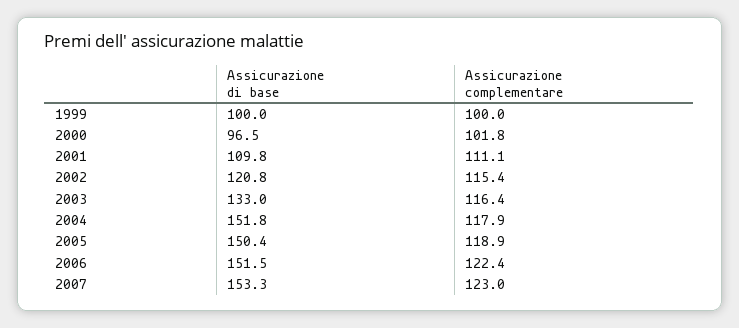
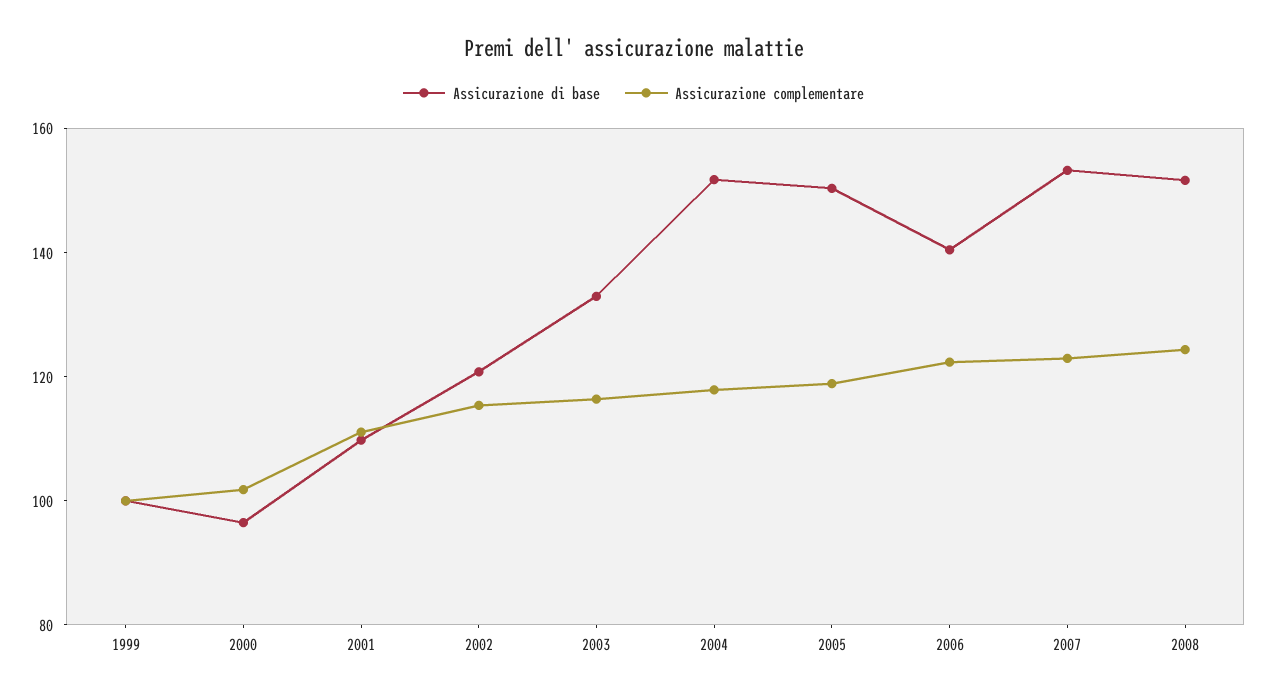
Assicurazione di base, 2006: 151.5 -> 140
Assicurazione di base, 2008: none -> 150
Assicurazione complementare, 2008: none -> 125

